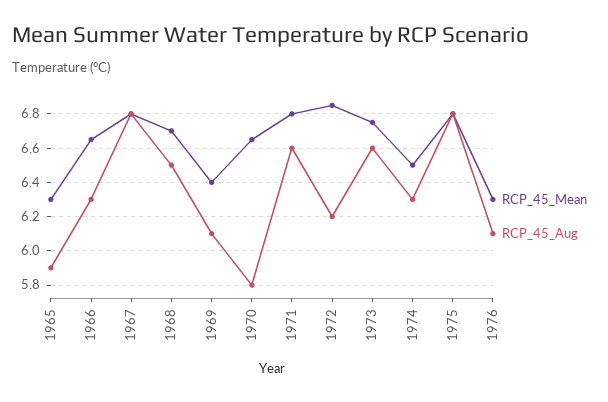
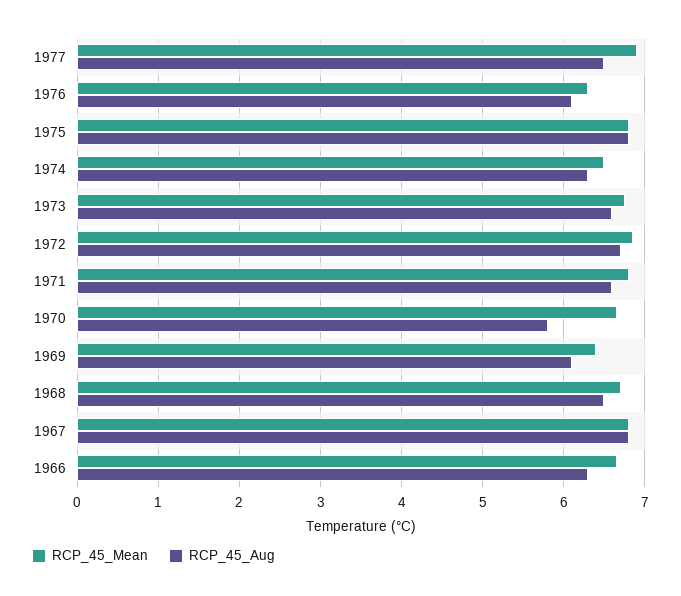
RCP_45_Mean, 1965: 6.3 -> none
RCP_45_Aug, 1965: 5.9 -> none
RCP_45_Aug, 1972: 6.2 -> 6.7
RCP_45_Mean, 1977: none -> 6.9
RCP_45_Aug, 1977: none -> 6.5

